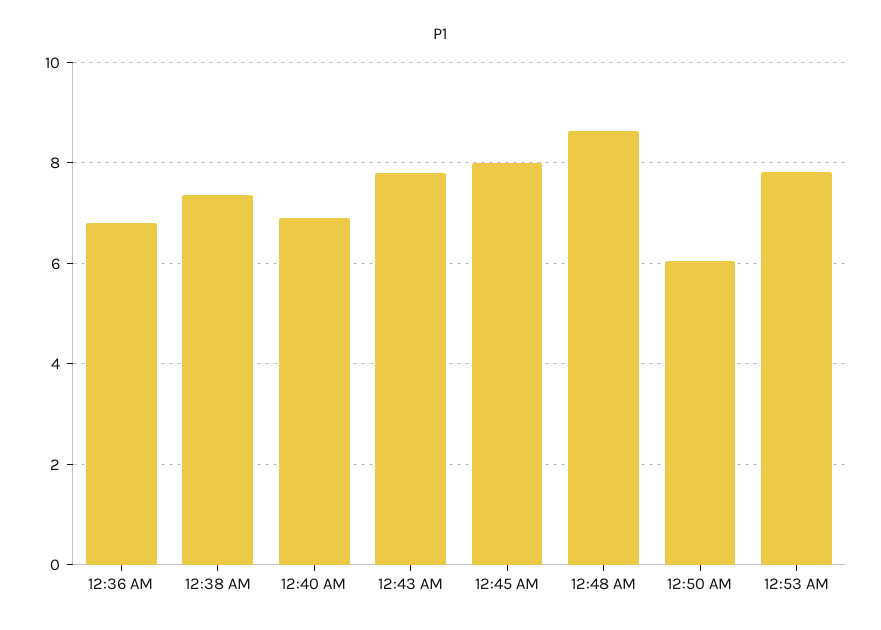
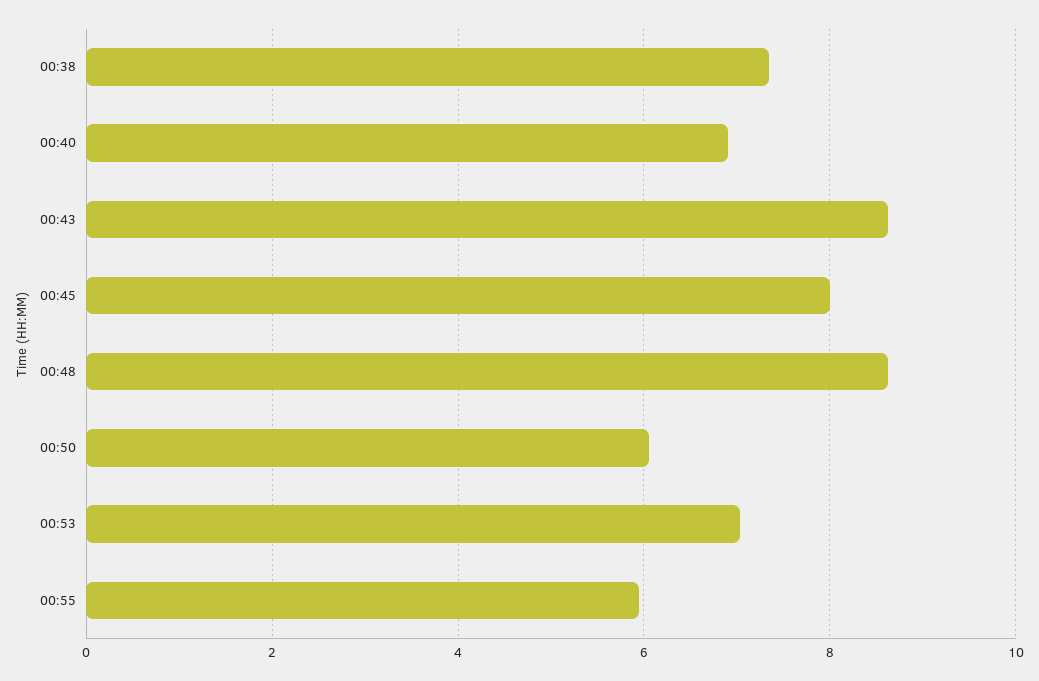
12:36 AM: 6.8 -> none
12:43 AM: 7.8 -> 8.6
12:53 AM: 7.8 -> 7
00:55: none -> 6

